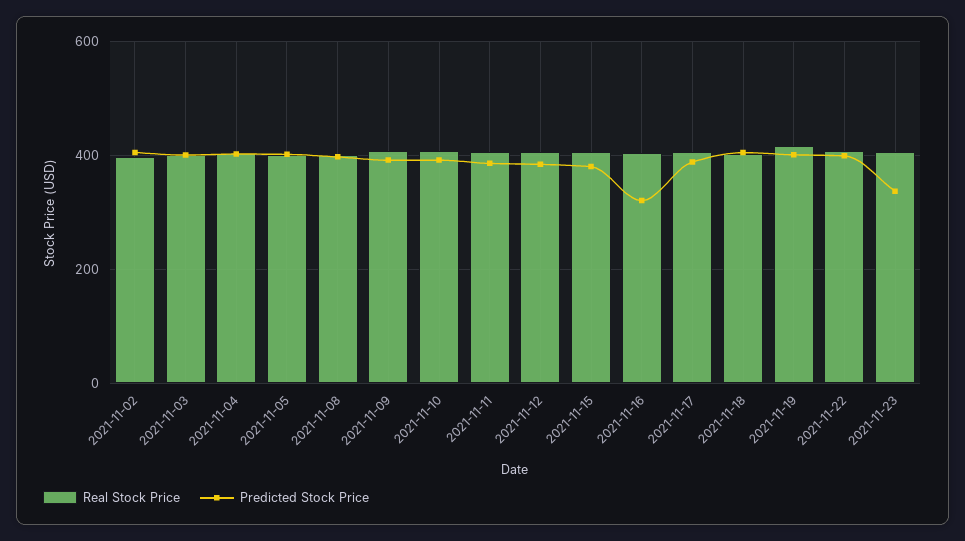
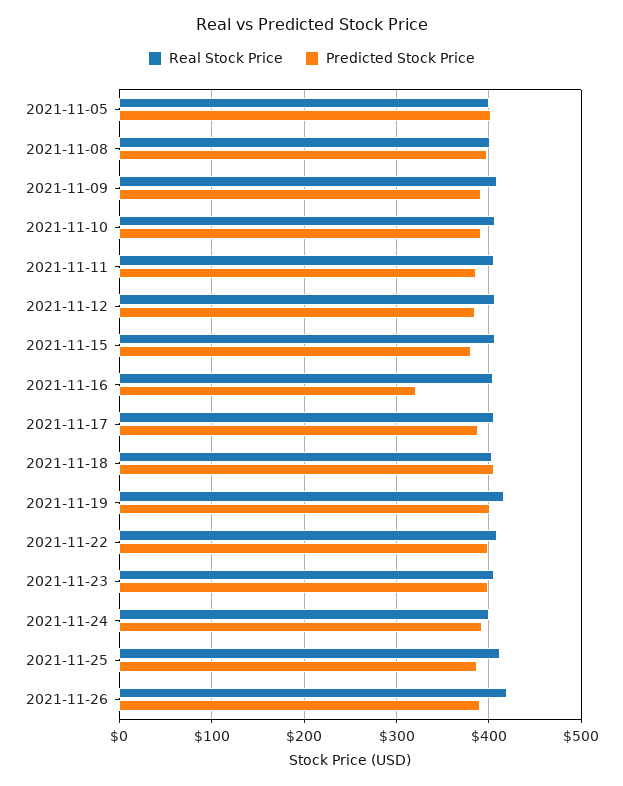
Real Stock Price, 2021-11-02: 400 -> none
Predicted Stock Price, 2021-11-02: 400 -> none
Real Stock Price, 2021-11-03: 400 -> none
Predicted Stock Price, 2021-11-03: 400 -> none
Real Stock Price, 2021-11-04: 400 -> none
Predicted Stock Price, 2021-11-04: 400 -> none
Predicted Stock Price, 2021-11-23: 340 -> 400
Real Stock Price, 2021-11-24: none -> 400
Predicted Stock Price, 2021-11-24: none -> 390
Real Stock Price, 2021-11-25: none -> 410
Predicted Stock Price, 2021-11-25: none -> 390
Real Stock Price, 2021-11-26: none -> 420
Predicted Stock Price, 2021-11-26: none -> 390

